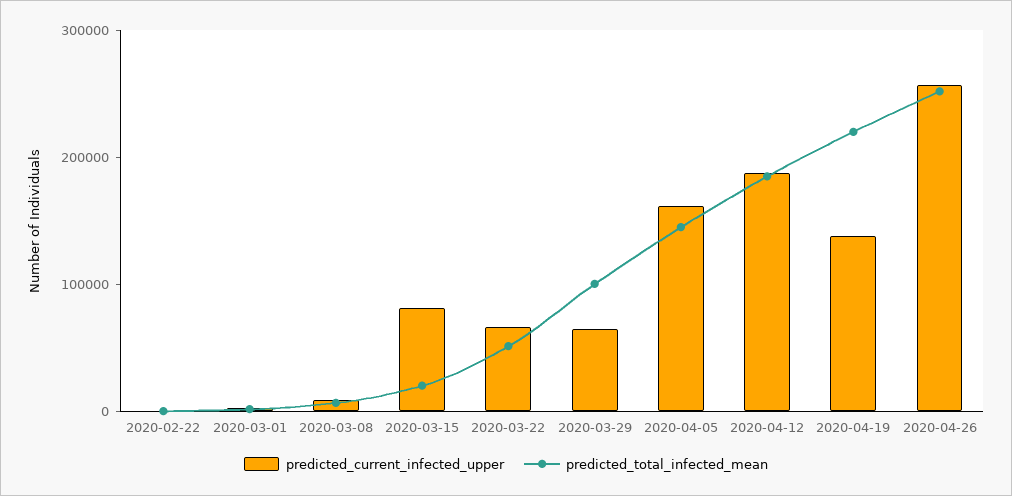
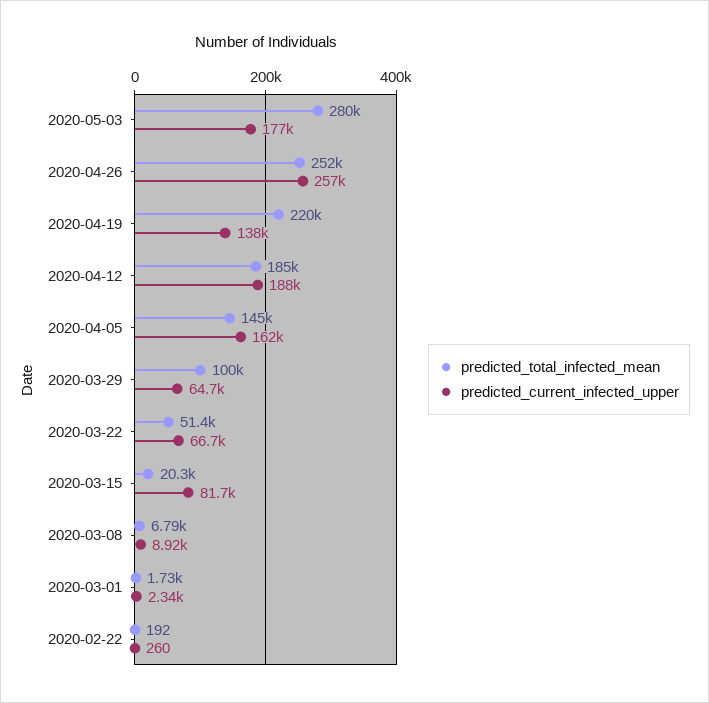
predicted_total_infected_mean, 2020-05-03: none -> 280000
predicted_current_infected_upper, 2020-05-03: none -> 177000

